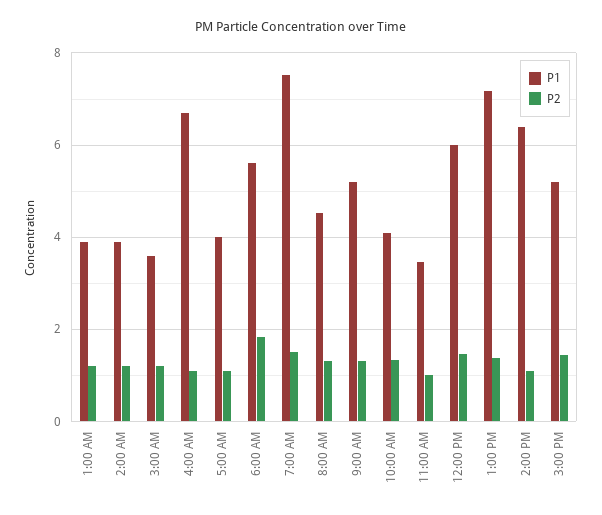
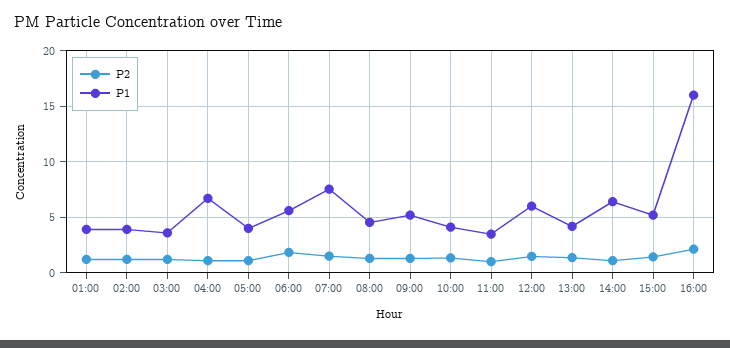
P1, 1:00 PM: 7.2 -> 4
P2, 16:00: none -> 2
P1, 16:00: none -> 16

